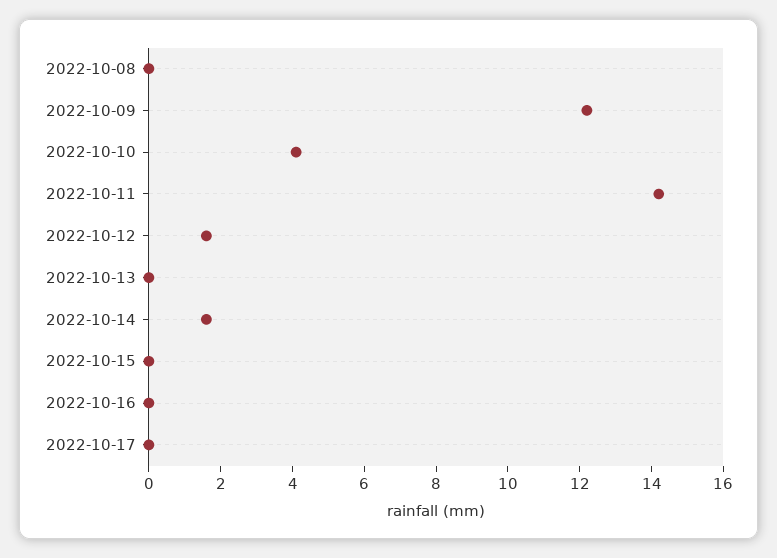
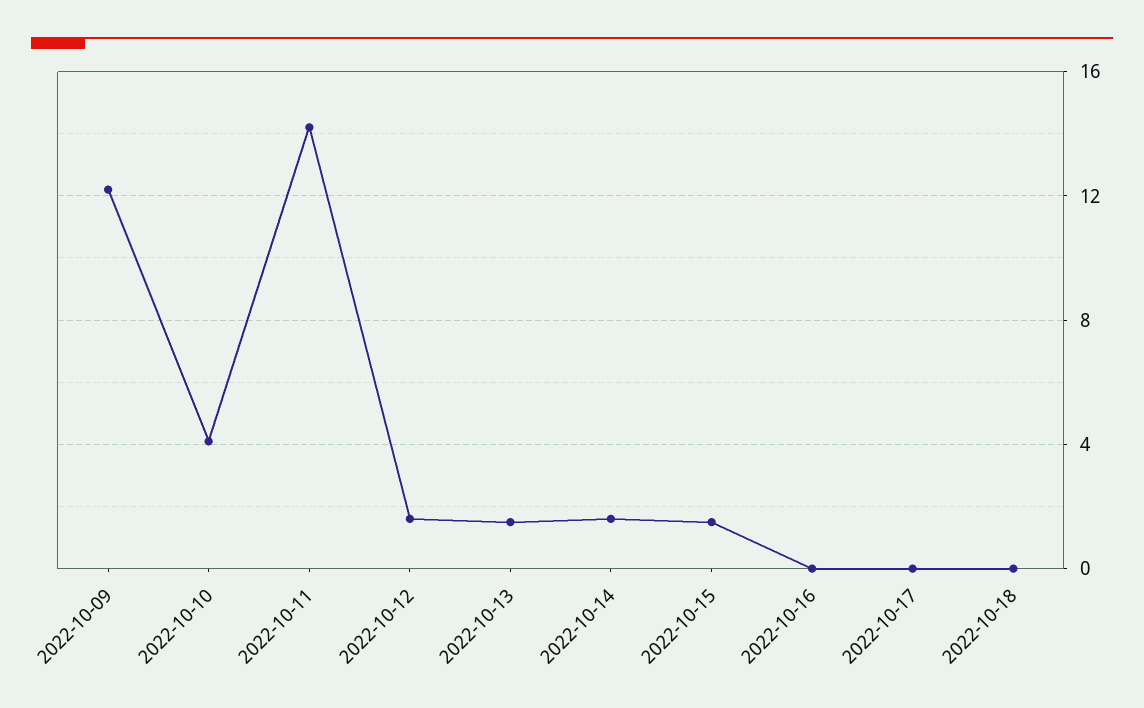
2022-10-08: 0 -> none
2022-10-13: 0 -> 1.5
2022-10-15: 0 -> 1.5
2022-10-18: none -> 0

